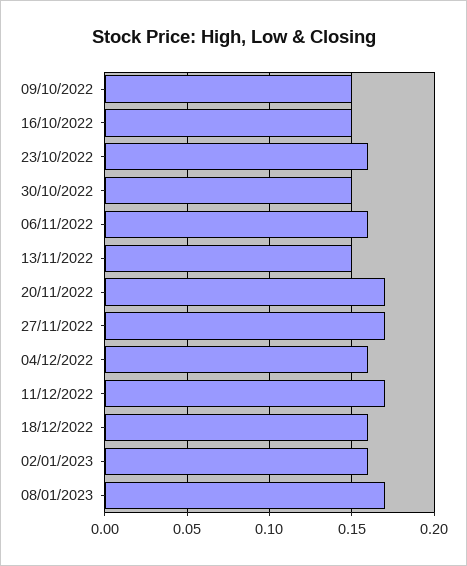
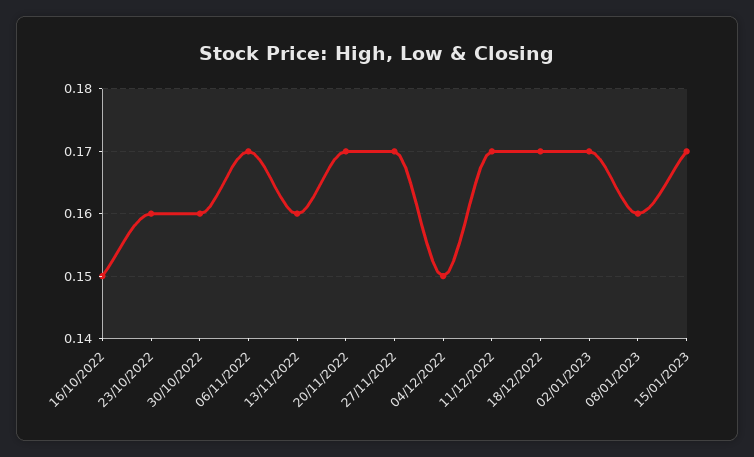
09/10/2022: 0.15 -> none
30/10/2022: 0.15 -> 0.16
06/11/2022: 0.16 -> 0.17
13/11/2022: 0.15 -> 0.16
04/12/2022: 0.16 -> 0.15
18/12/2022: 0.16 -> 0.17
02/01/2023: 0.16 -> 0.17
08/01/2023: 0.17 -> 0.16
15/01/2023: none -> 0.17

